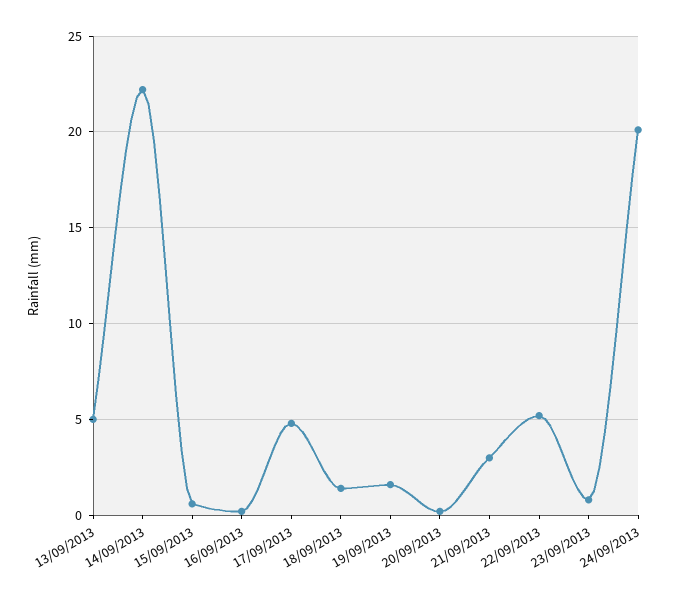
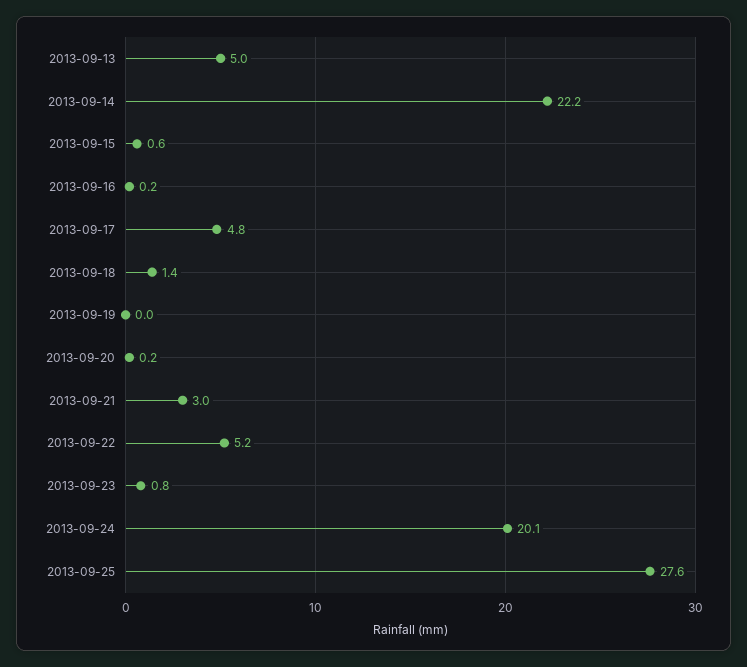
19/09/2013: 1.5 -> 0
2013-09-25: none -> 27.6

